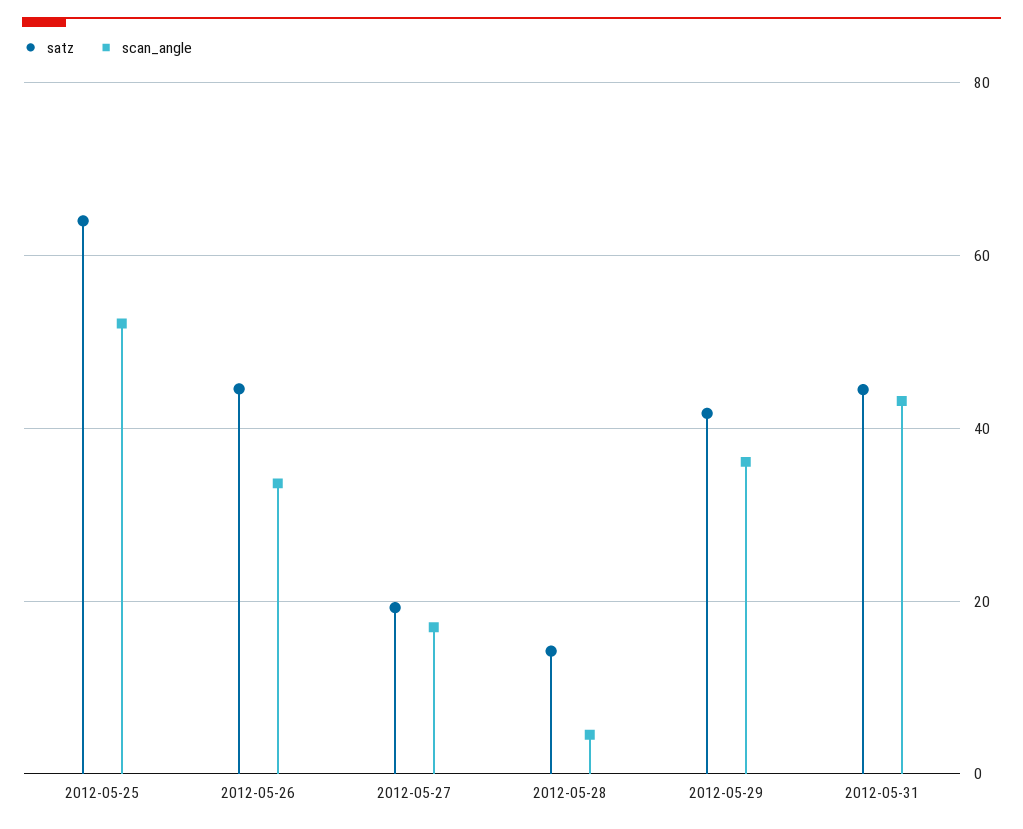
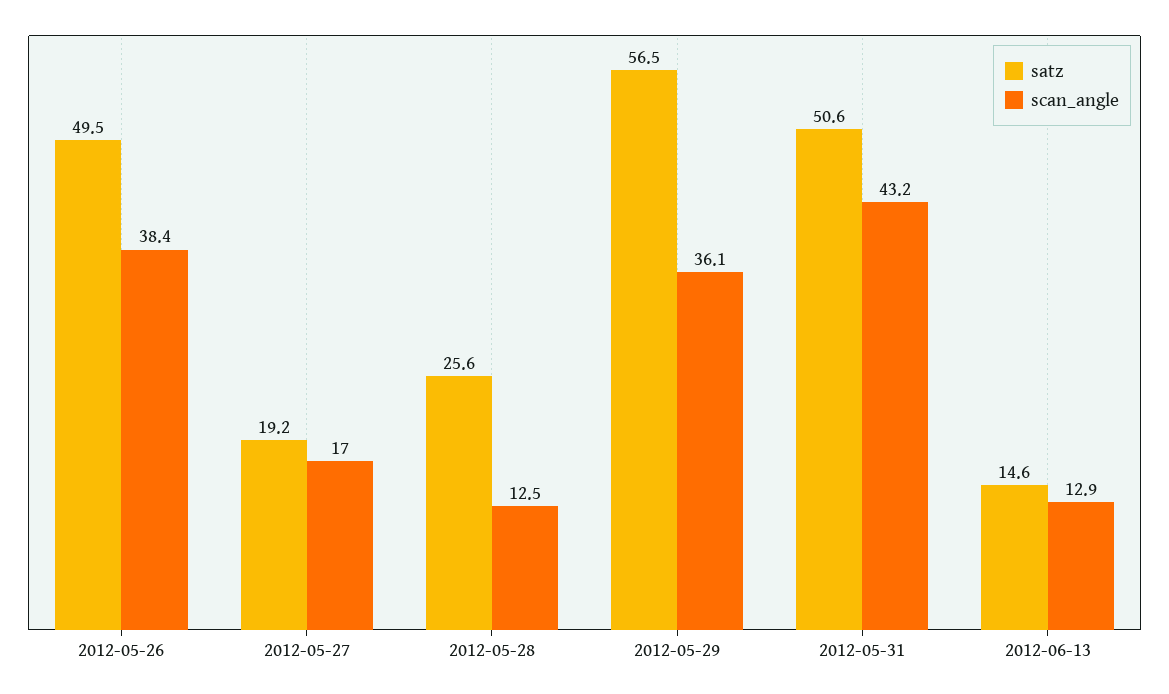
satz, 2012-05-25: 64 -> none
scan_angle, 2012-05-25: 52 -> none
satz, 2012-05-26: 44 -> 49.5
scan_angle, 2012-05-26: 34 -> 38.4
satz, 2012-05-28: 14 -> 25.6
scan_angle, 2012-05-28: 4 -> 12.5
satz, 2012-05-29: 42 -> 56.5
satz, 2012-05-31: 44 -> 50.6
satz, 2012-06-13: none -> 14.6
scan_angle, 2012-06-13: none -> 12.9

